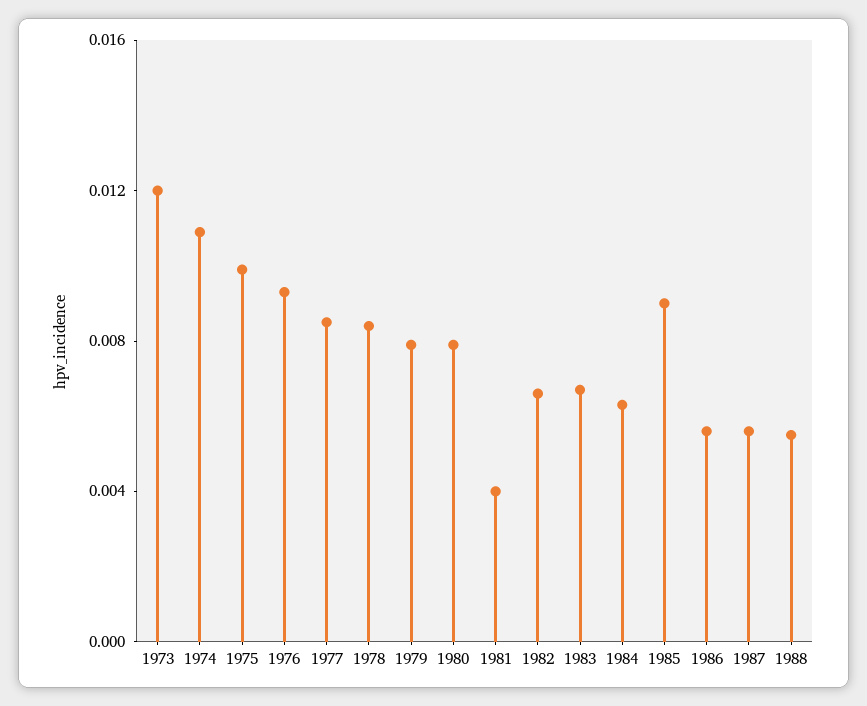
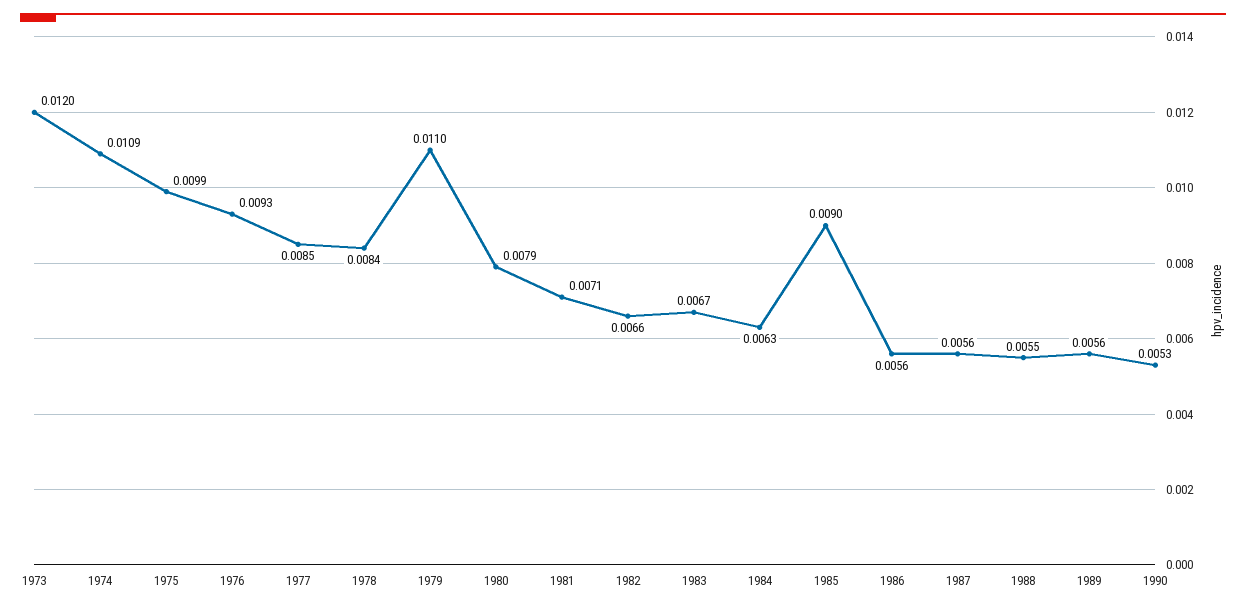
1979: 0.008 -> 0.011
1981: 0.004 -> 0.0071
1989: none -> 0.0056
1990: none -> 0.0053

